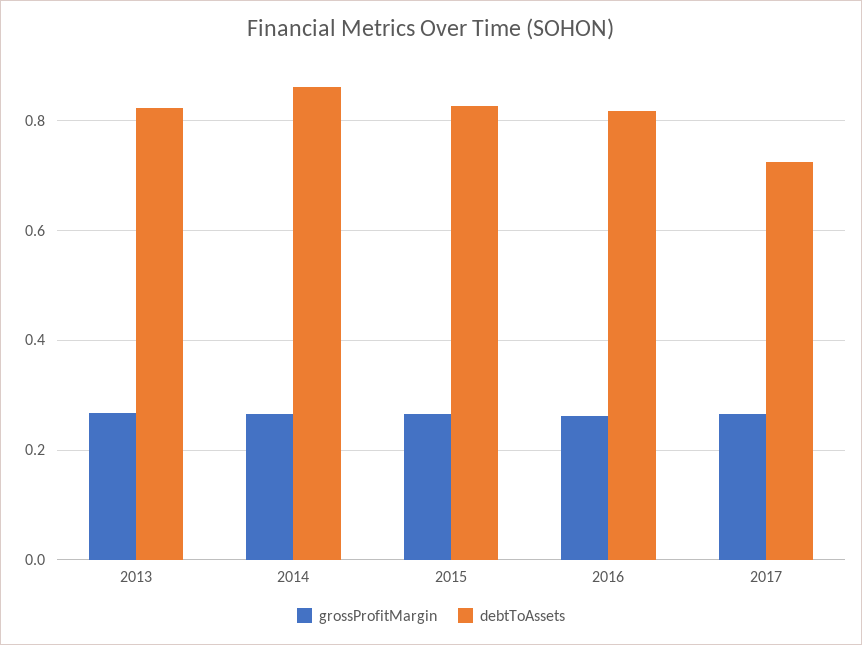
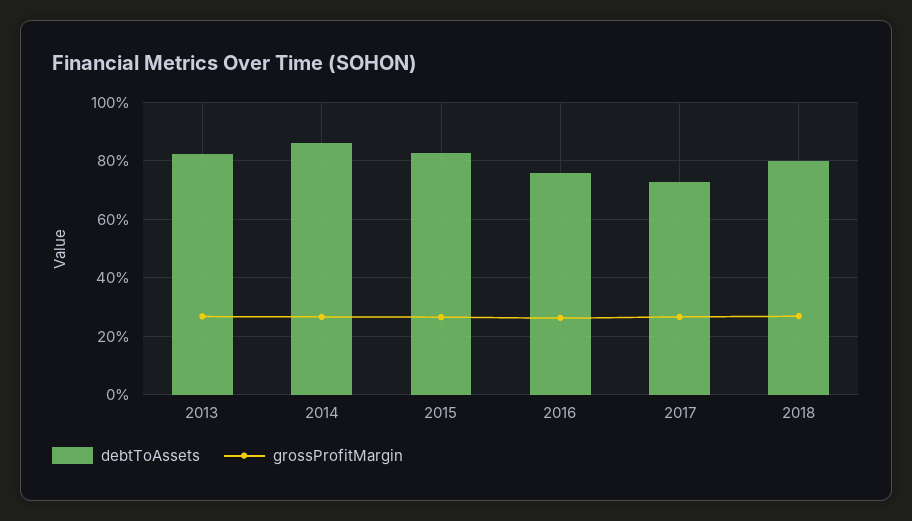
debtToAssets, 2016: 0.82 -> 0.75
debtToAssets, 2018: none -> 0.8
grossProfitMargin, 2018: none -> 0.275

